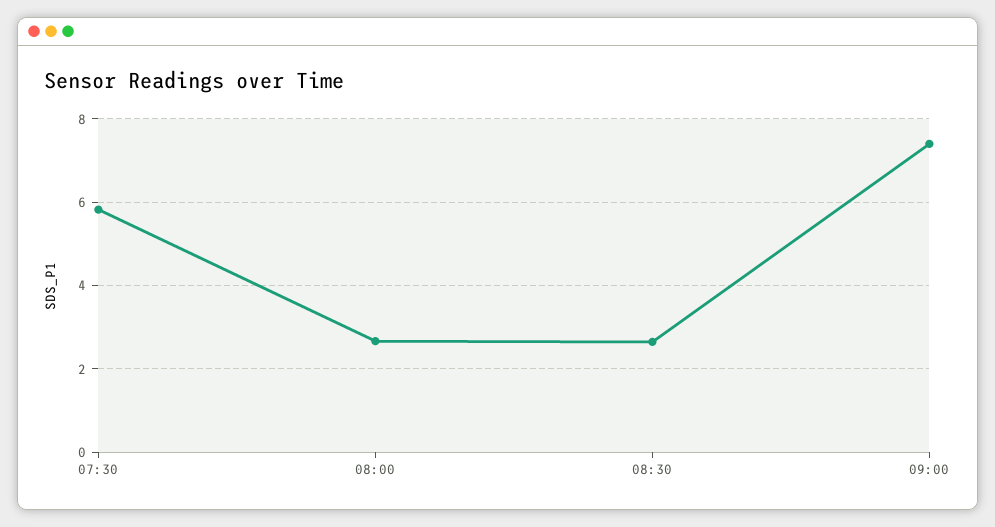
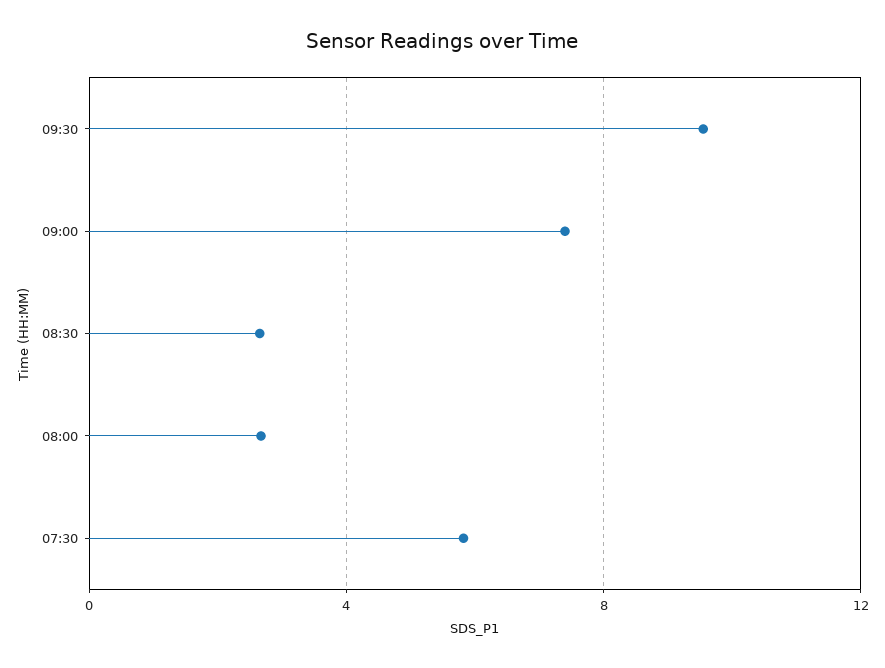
09:30: none -> 9.5

